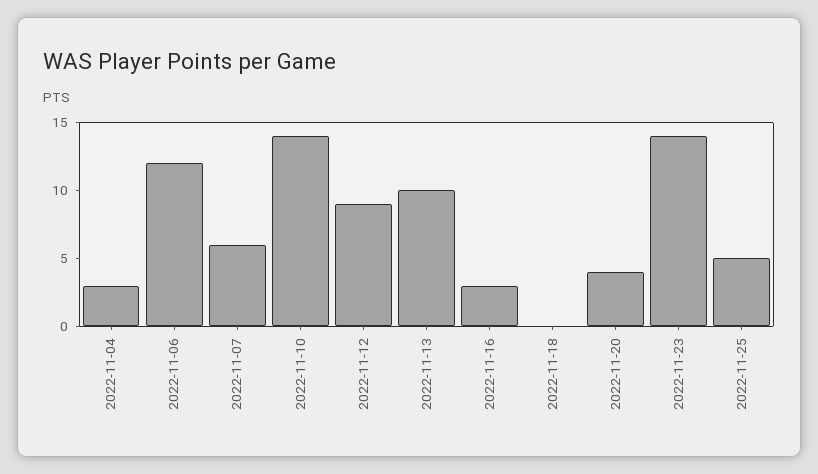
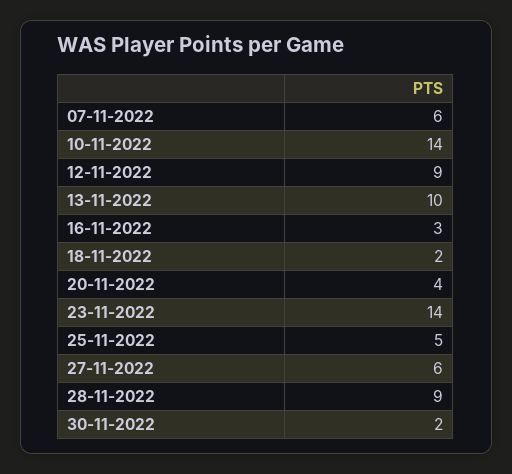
2022-11-04: 3 -> none
2022-11-06: 12 -> none
2022-11-18: 0 -> 2
27-11-2022: none -> 6
28-11-2022: none -> 9
30-11-2022: none -> 2

